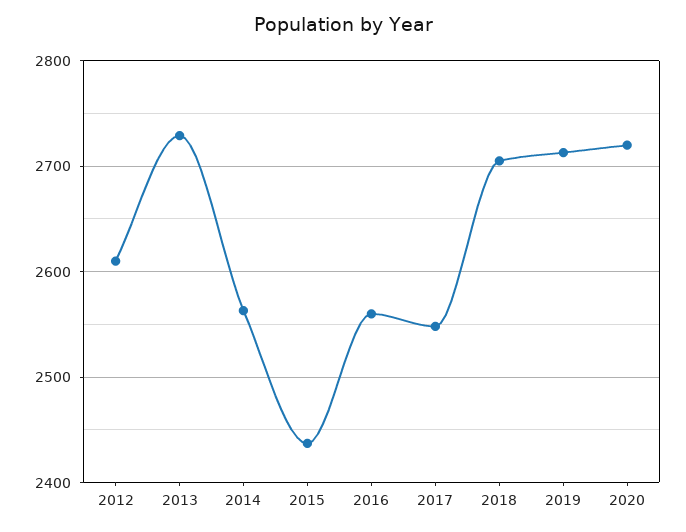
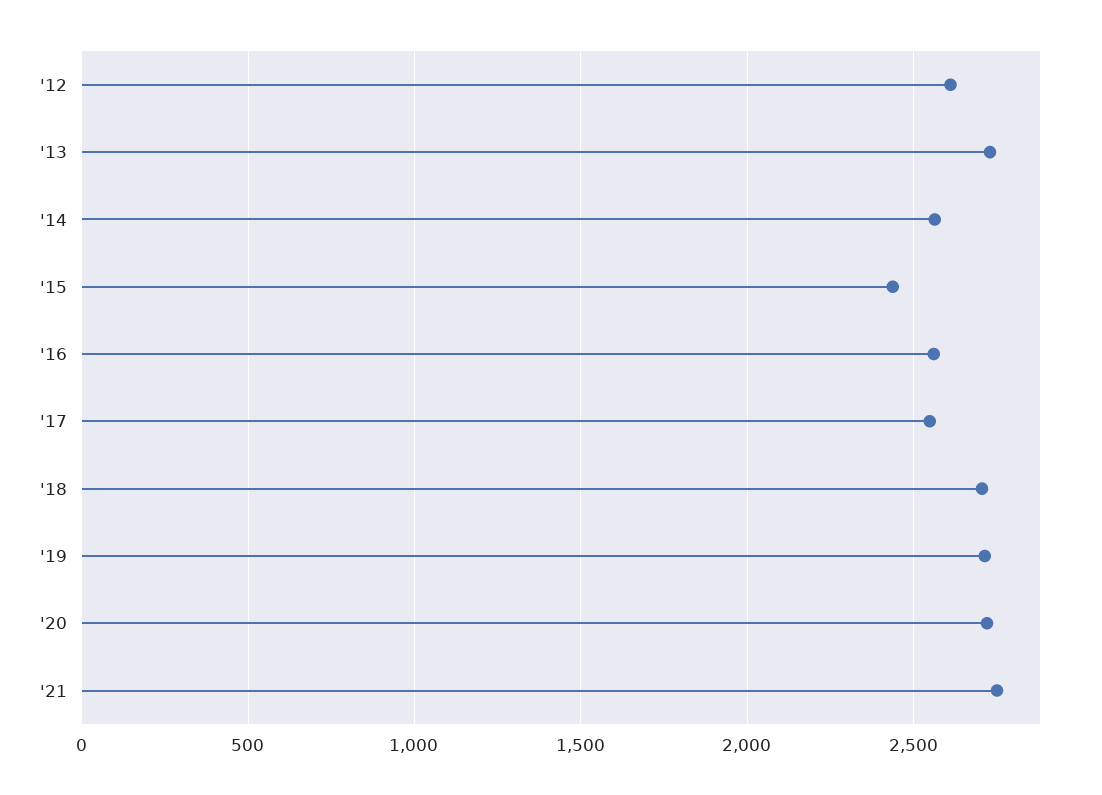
'21: none -> 2750

